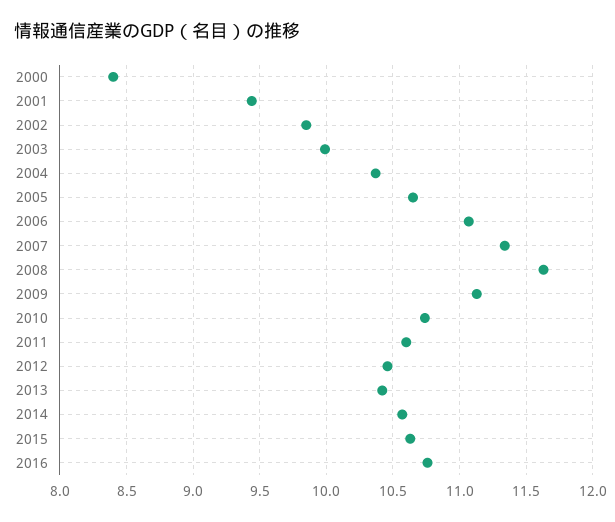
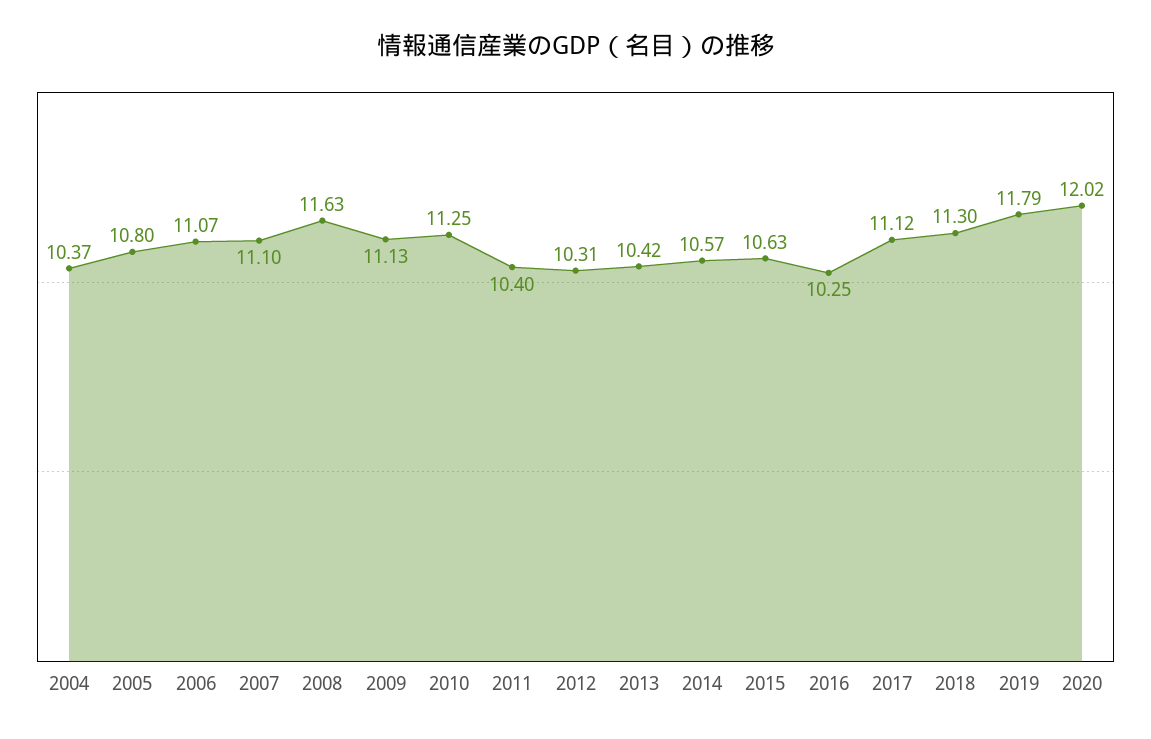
2000: 8.4 -> none
2001: 9.45 -> none
2002: 9.85 -> none
2003: 10 -> none
2005: 10.65 -> 10.8
2007: 11.35 -> 11.1
2010: 10.75 -> 11.25
2011: 10.6 -> 10.4
2012: 10.45 -> 10.31
2016: 10.75 -> 10.25
2017: none -> 11.12
2018: none -> 11.3
2019: none -> 11.79
2020: none -> 12.02

